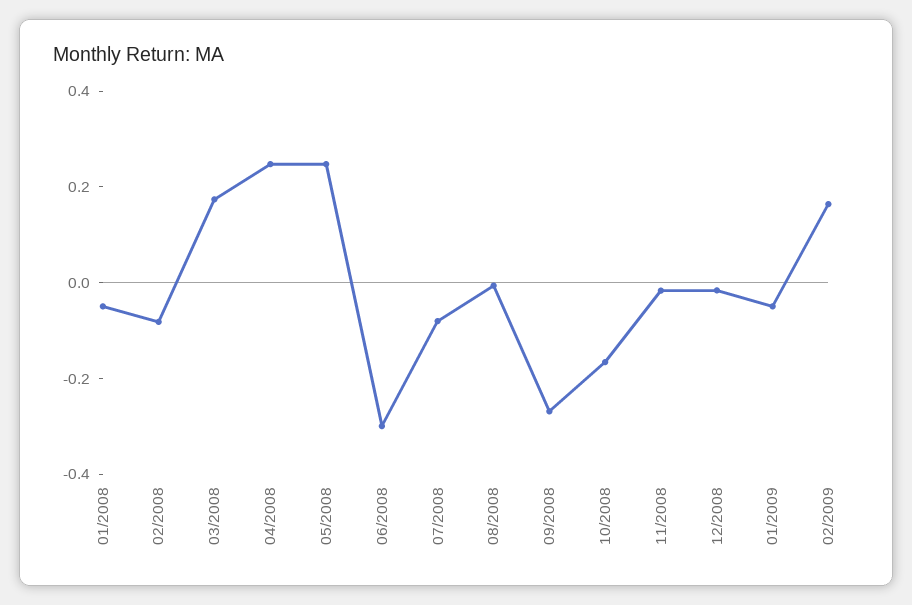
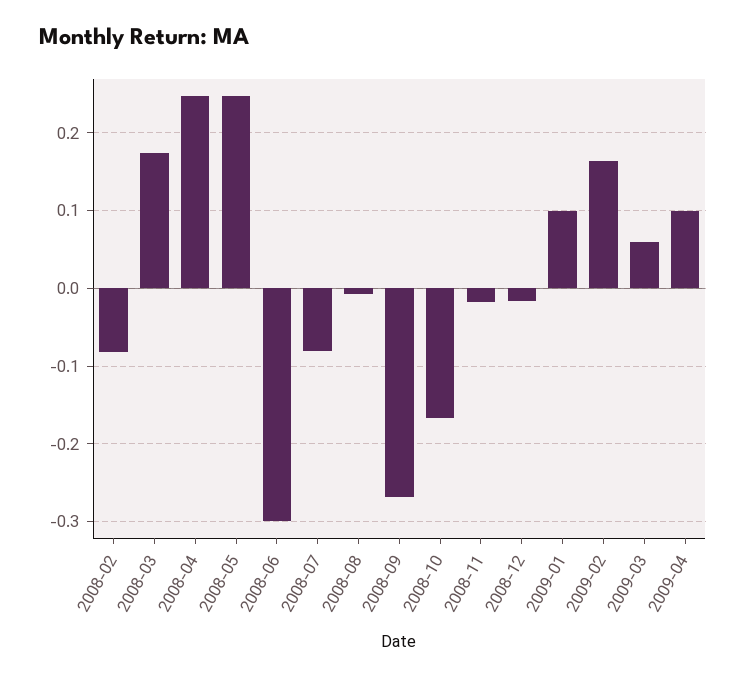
01/2008: -0.05 -> none
01/2009: -0.05 -> 0.1
2009-03: none -> 0.06
2009-04: none -> 0.1

